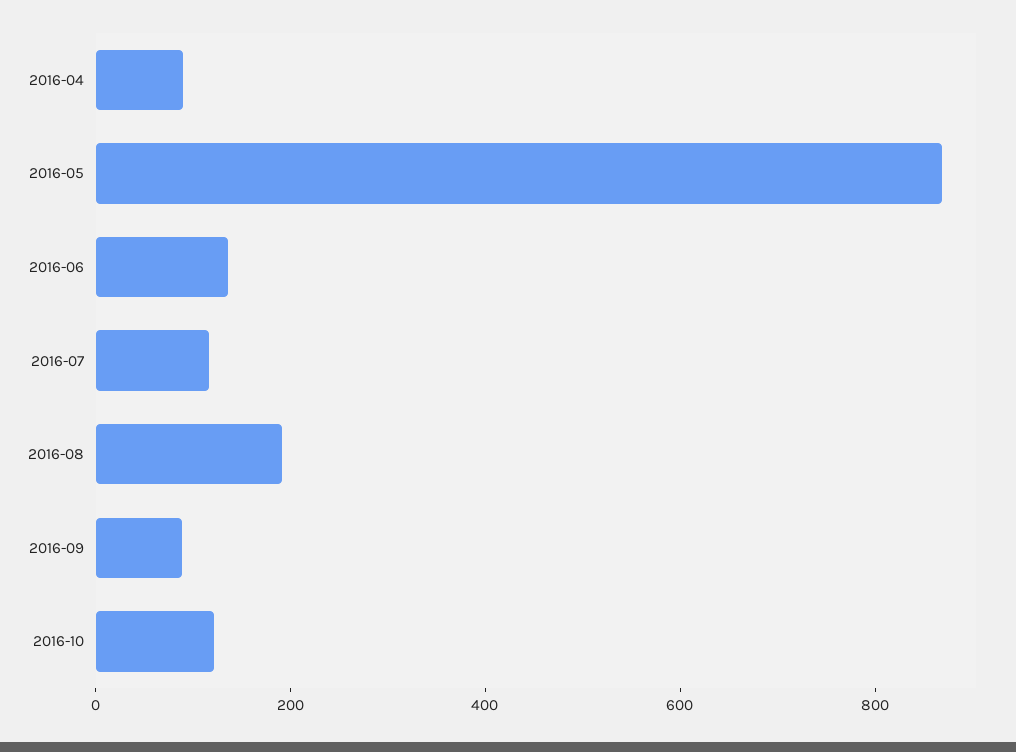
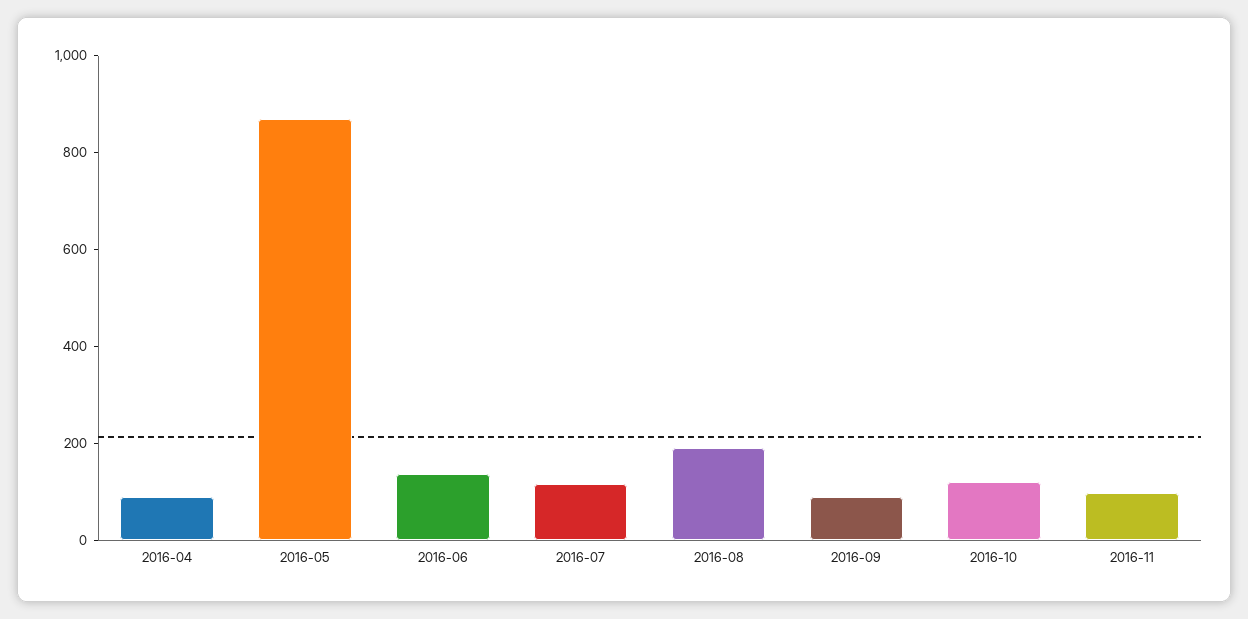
2016-11: none -> 100

